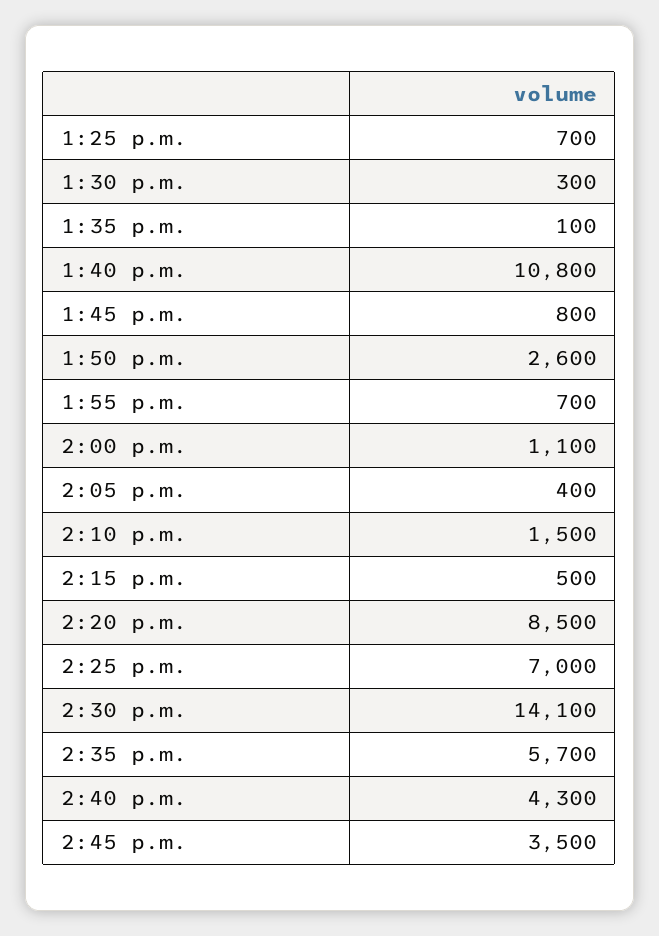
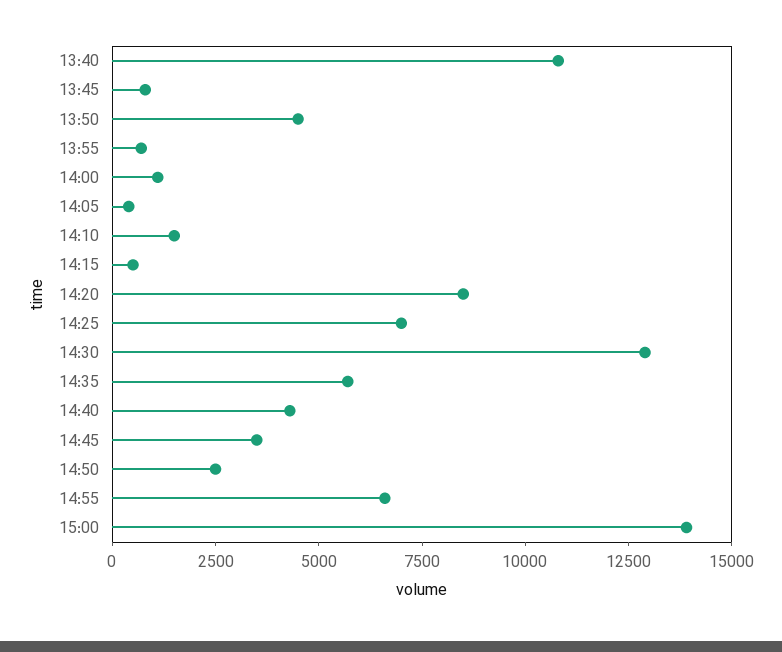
1:25 p.m.: 700 -> none
1:30 p.m.: 300 -> none
1:35 p.m.: 100 -> none
1:50 p.m.: 2600 -> 4500
2:30 p.m.: 14100 -> 13000
14:50: none -> 2500
14:55: none -> 6500
15:00: none -> 14000

